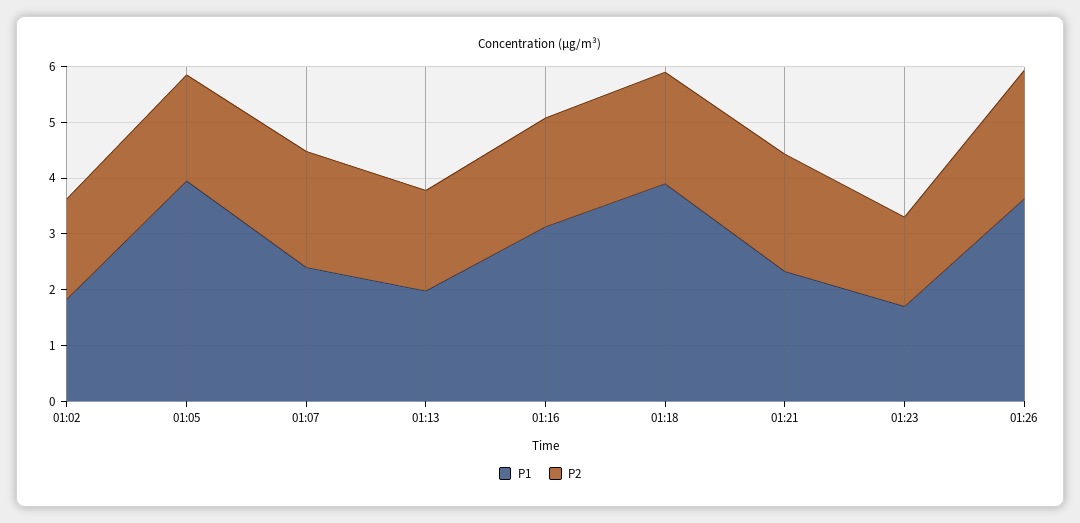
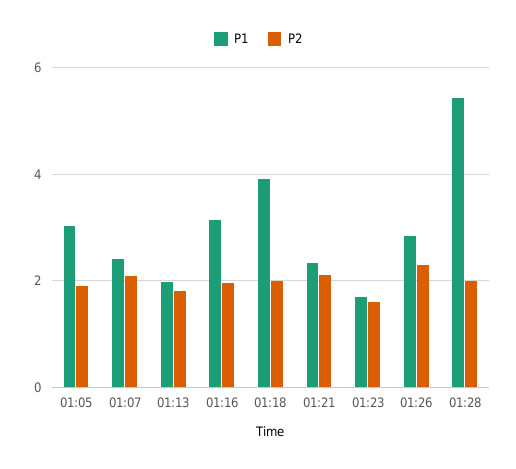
P1, 01:02: 1.8 -> none
P2, 01:02: 1.8 -> none
P1, 01:05: 4 -> 3
P1, 01:26: 3.6 -> 2.8
P1, 01:28: none -> 5.4
P2, 01:28: none -> 2

